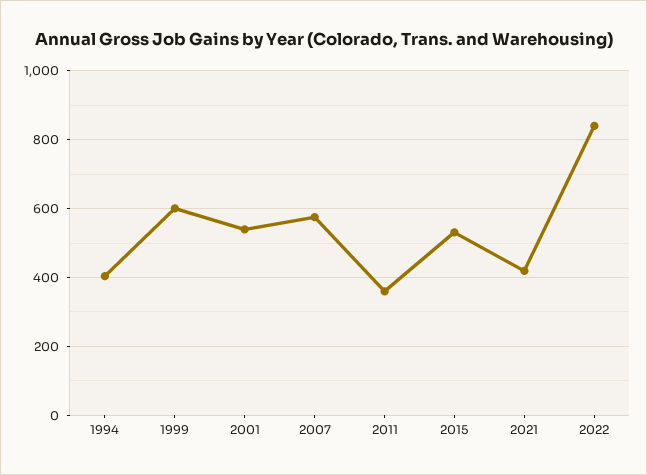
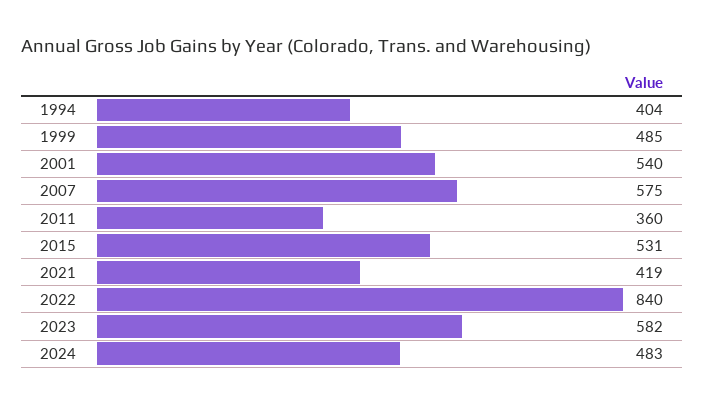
1999: 600 -> 485
2023: none -> 582
2024: none -> 483

